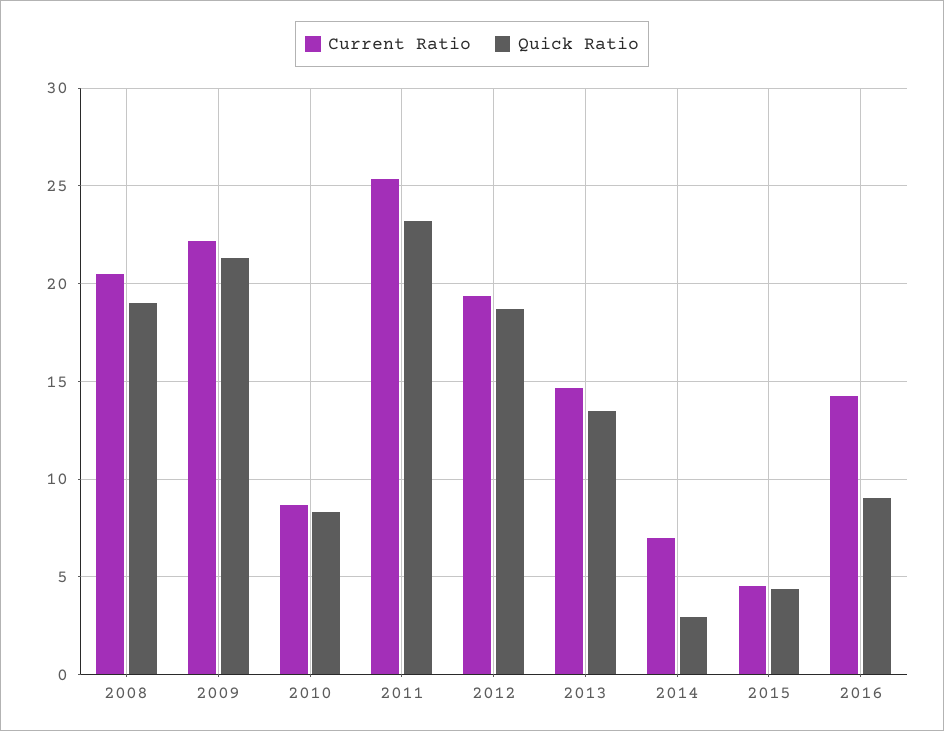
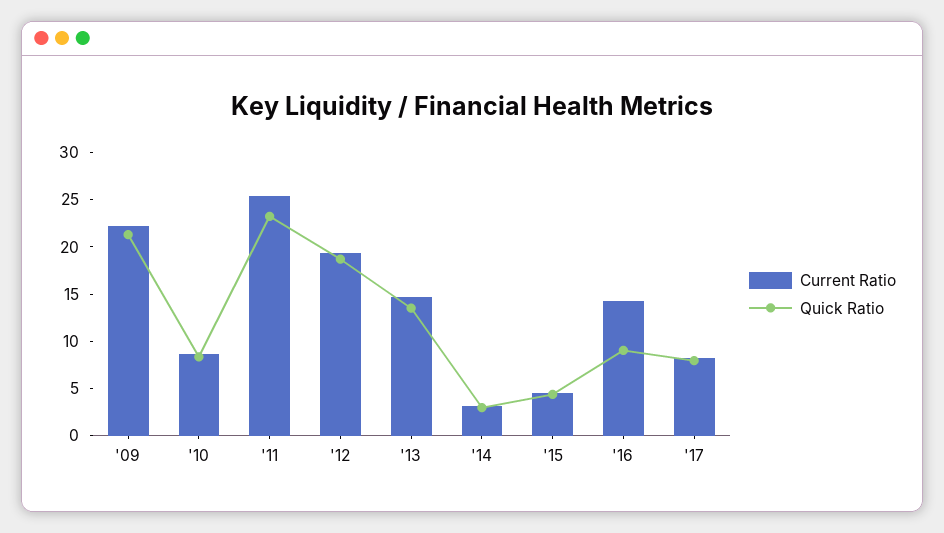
Current Ratio, 2008: 20.5 -> none
Quick Ratio, 2008: 19 -> none
Current Ratio, 2014: 7 -> 3
Current Ratio, '17: none -> 8
Quick Ratio, '17: none -> 8

